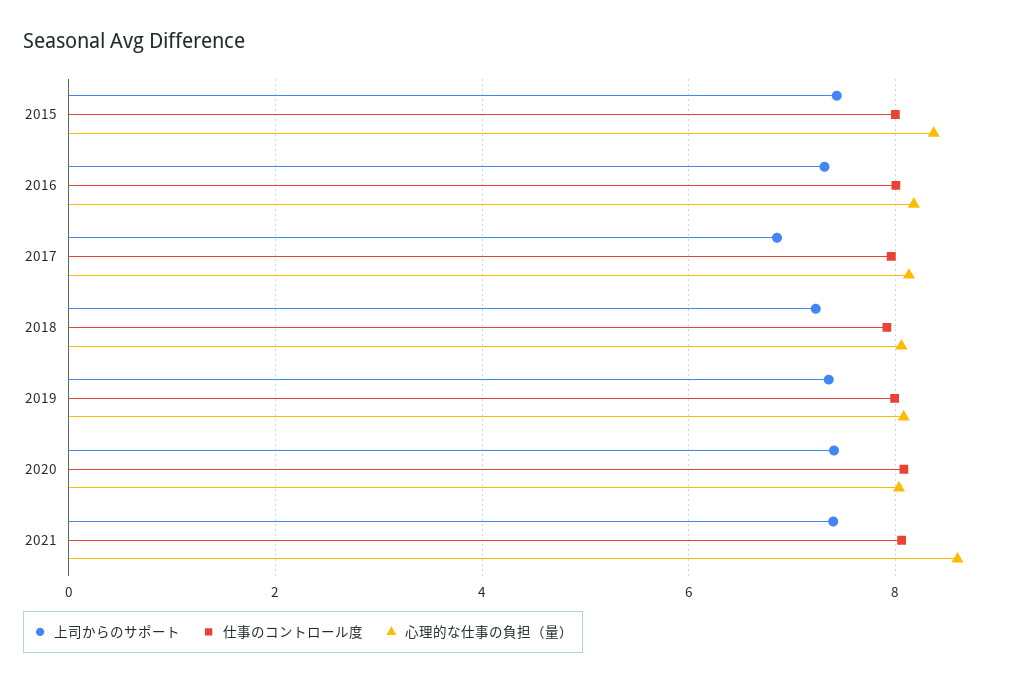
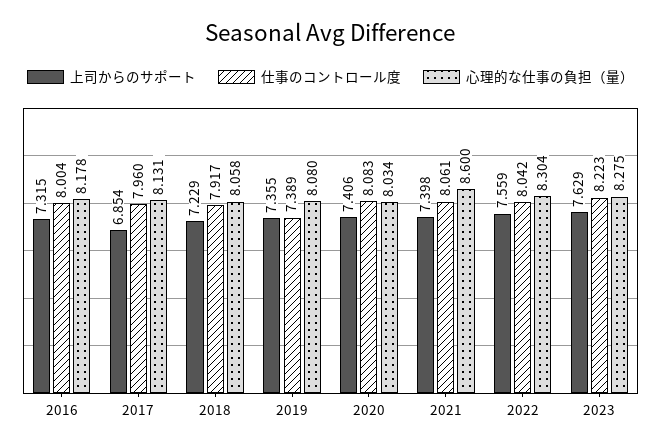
上司からのサポート, 2015: 7.4 -> none
仕事のコントロール度, 2015: 8 -> none
心理的な仕事の負担（量）, 2015: 8.4 -> none
仕事のコントロール度, 2019: 8 -> 7.389
上司からのサポート, 2022: none -> 7.559
仕事のコントロール度, 2022: none -> 8.042
心理的な仕事の負担（量）, 2022: none -> 8.304
上司からのサポート, 2023: none -> 7.629
仕事のコントロール度, 2023: none -> 8.223
心理的な仕事の負担（量）, 2023: none -> 8.275

